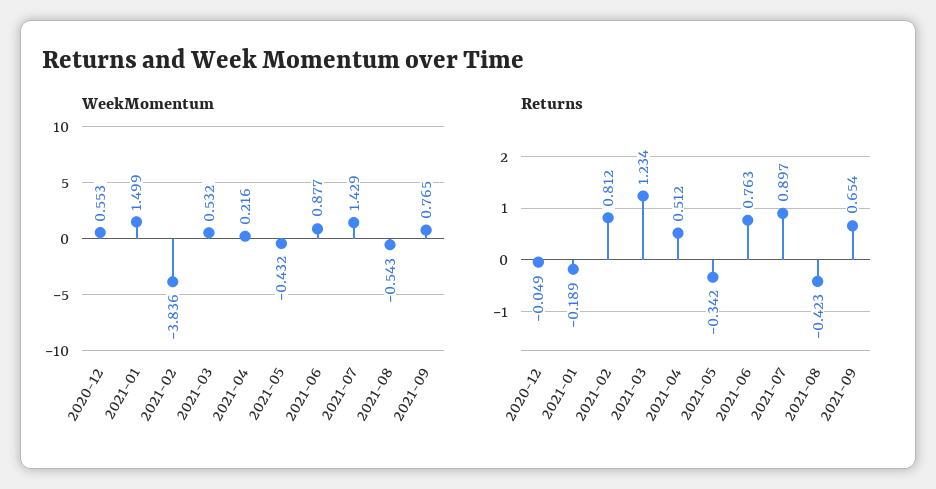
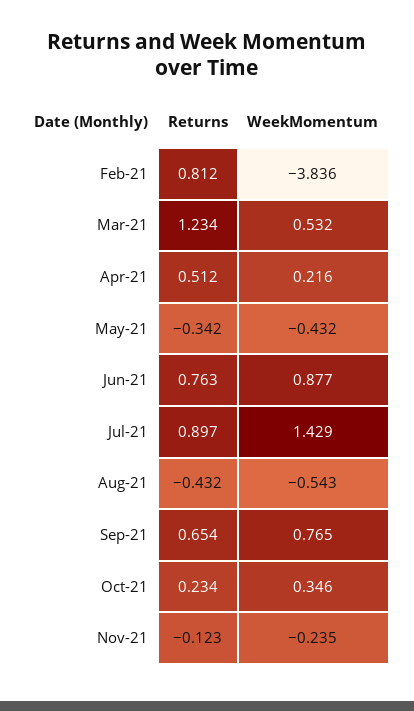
WeekMomentum, 2020-12: 0.553 -> none
WeekMomentum, 2021-01: 1.499 -> none
Returns, 2020-12: -0.049 -> none
Returns, 2021-01: -0.189 -> none
Returns, 2021-08: -0.423 -> -0.432
Returns, Oct-21: none -> 0.234
WeekMomentum, Oct-21: none -> 0.346
Returns, Nov-21: none -> -0.123
WeekMomentum, Nov-21: none -> -0.235

